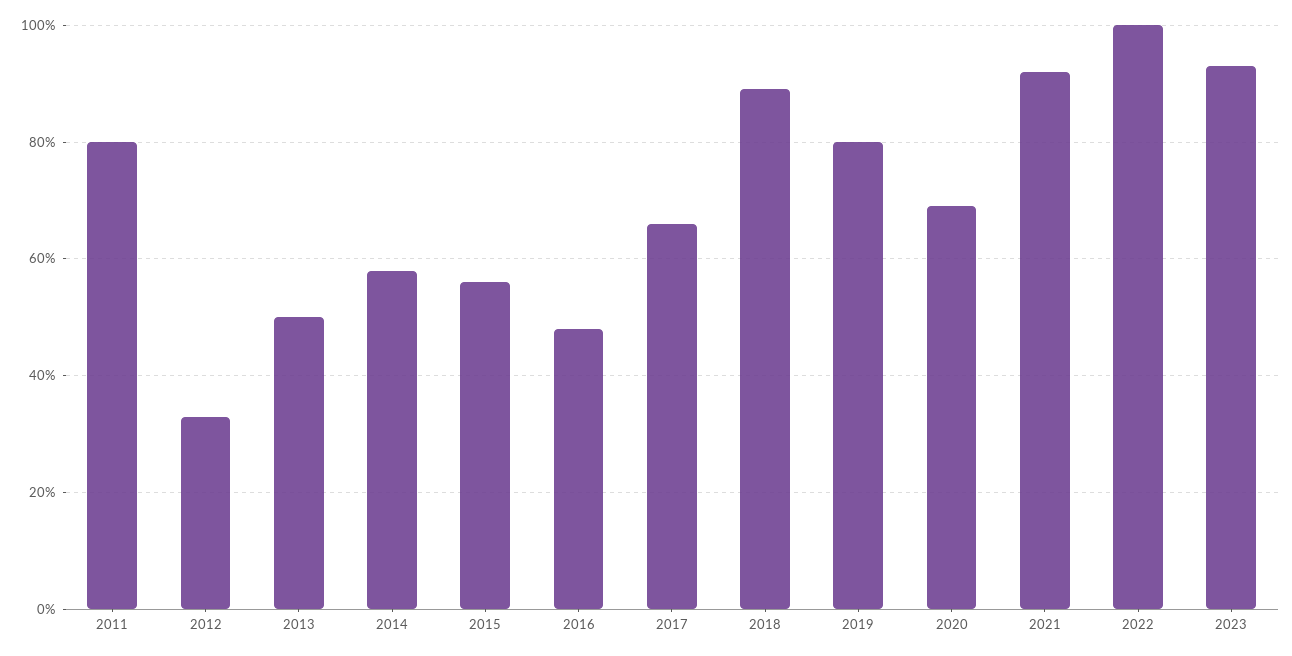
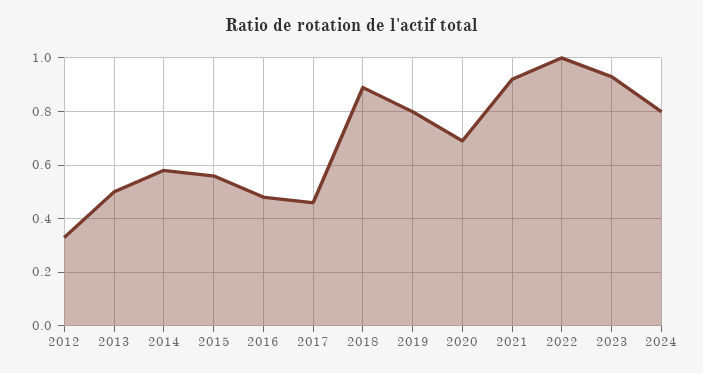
2011: 0.8 -> none
2017: 0.65 -> 0.45
2024: none -> 0.8

